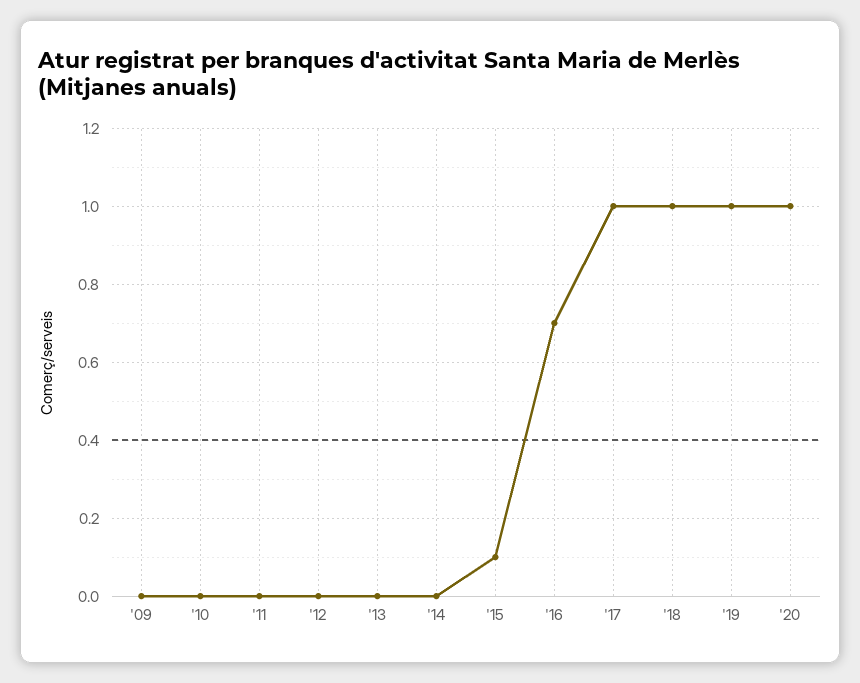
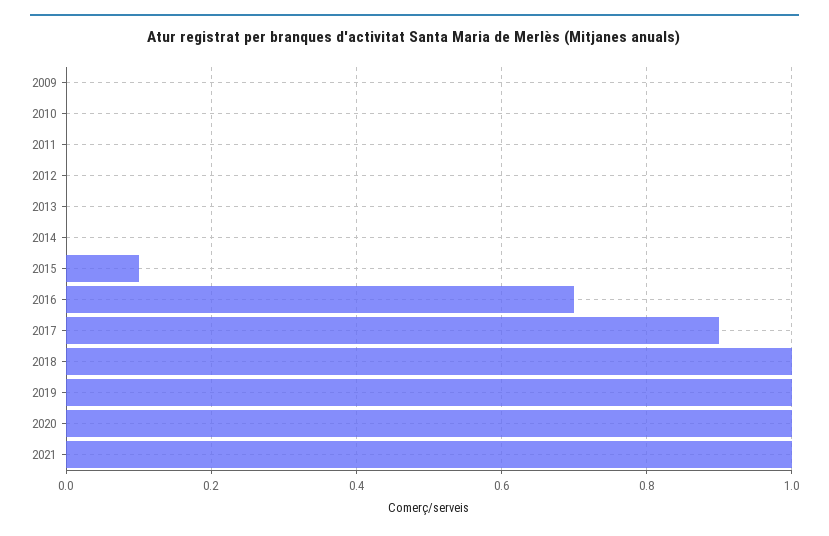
'17: 1 -> 0.9
2021: none -> 1

